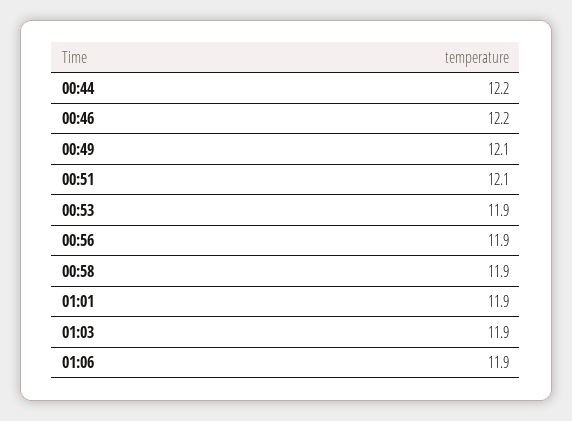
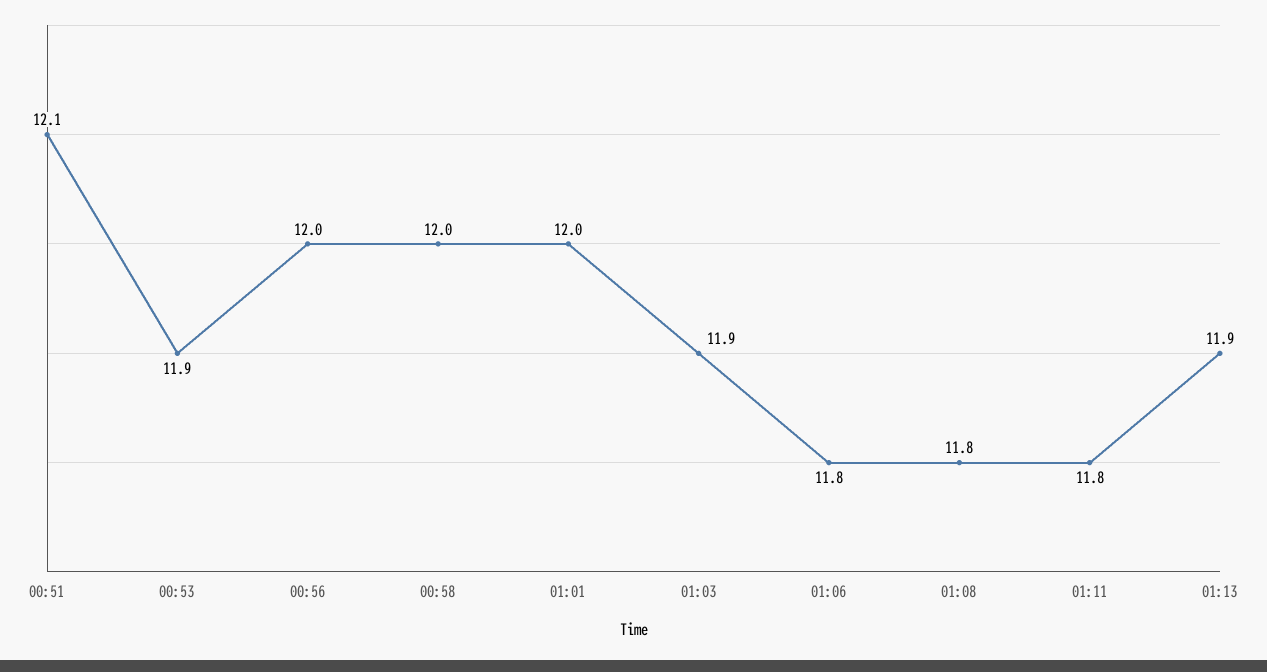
00:44: 12.2 -> none
00:46: 12.2 -> none
00:49: 12.1 -> none
00:56: 11.9 -> 12
00:58: 11.9 -> 12
01:01: 11.9 -> 12
01:06: 11.9 -> 11.8
01:08: none -> 11.8
01:11: none -> 11.8
01:13: none -> 11.9

